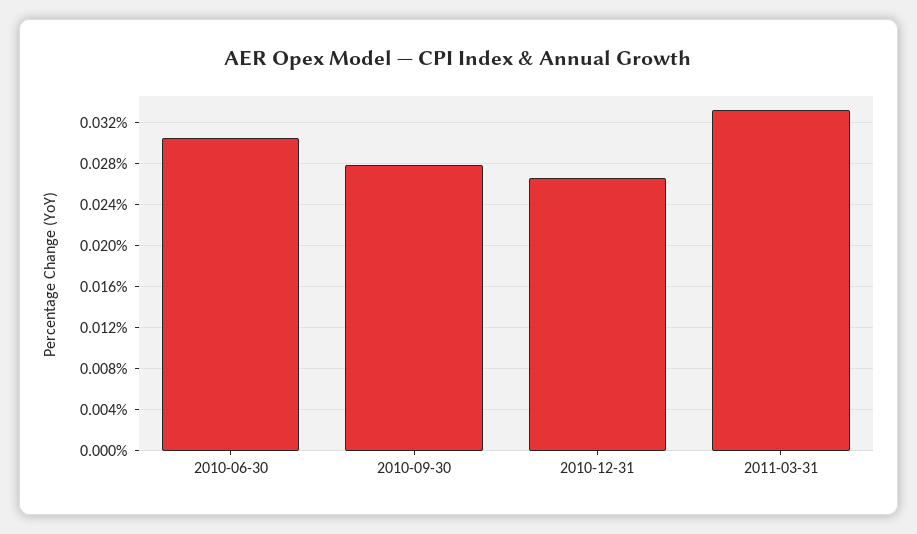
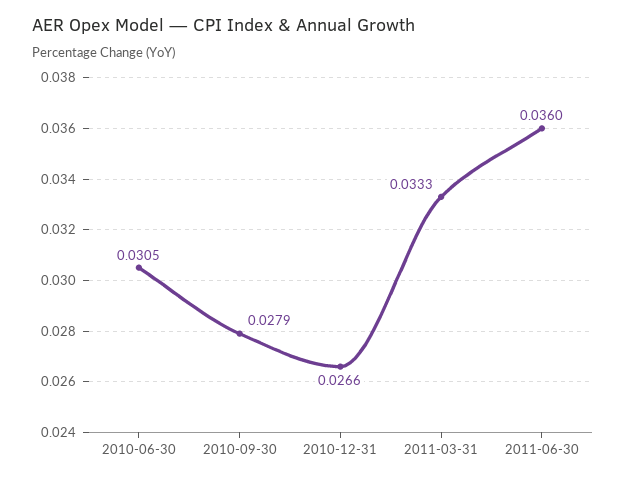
2011-06-30: none -> 0.036

